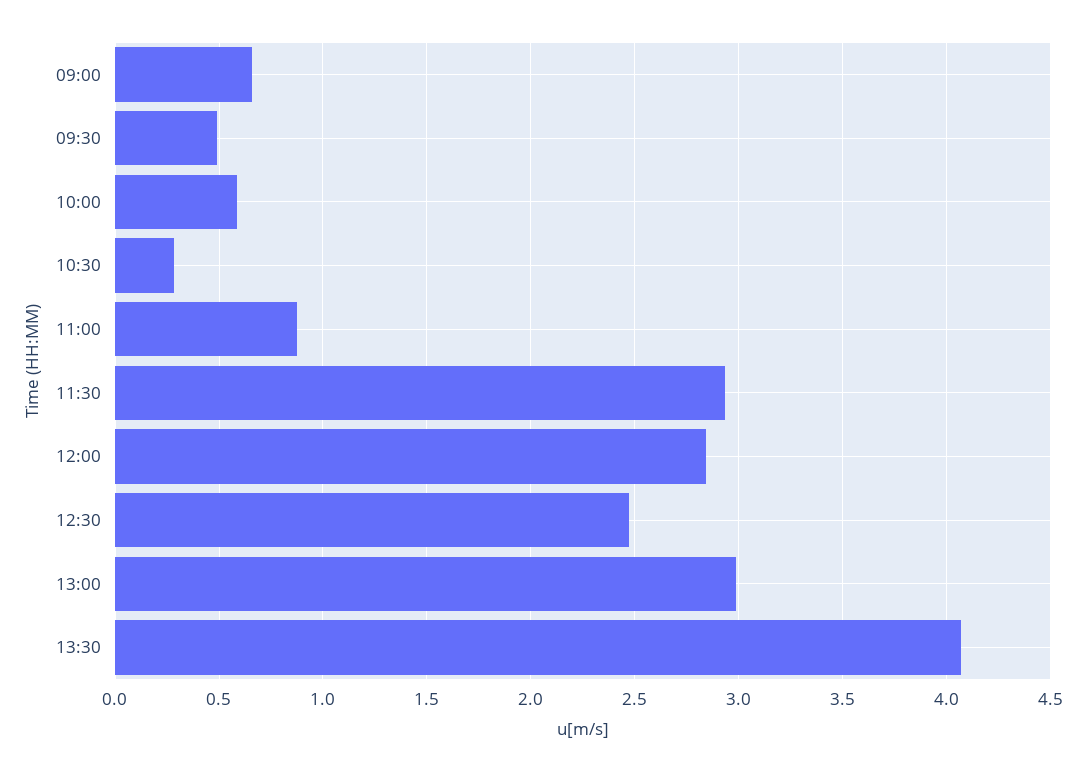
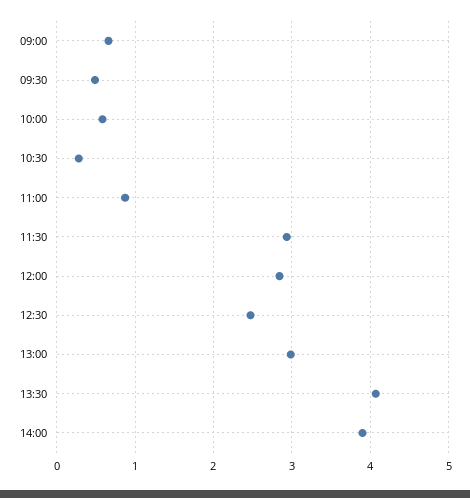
14:00: none -> 3.9

